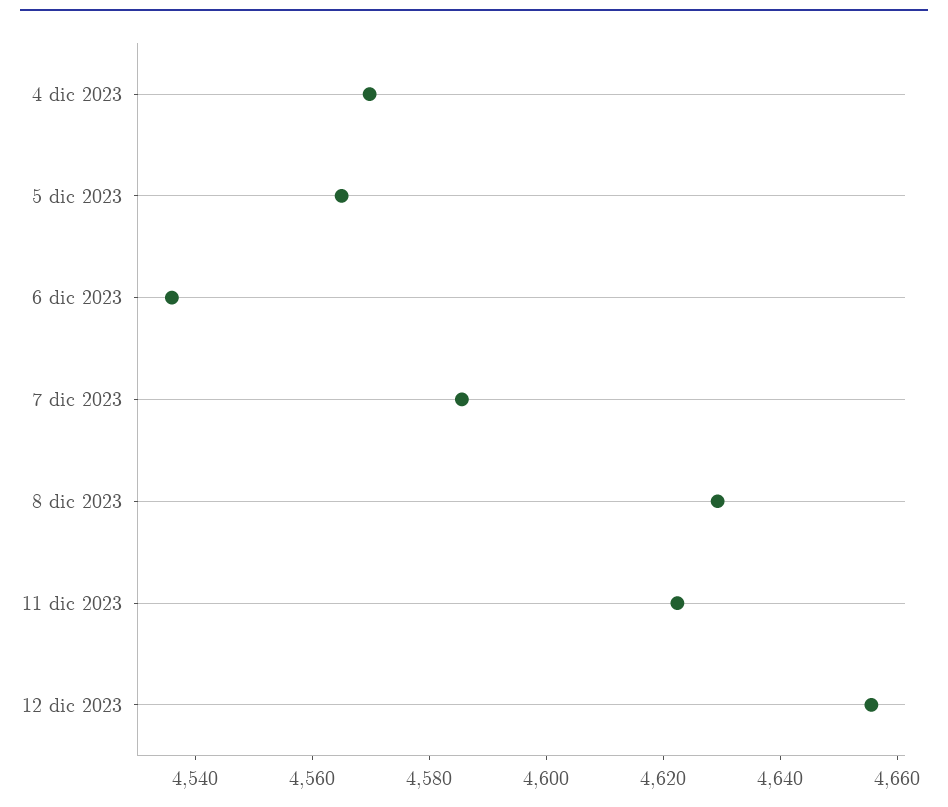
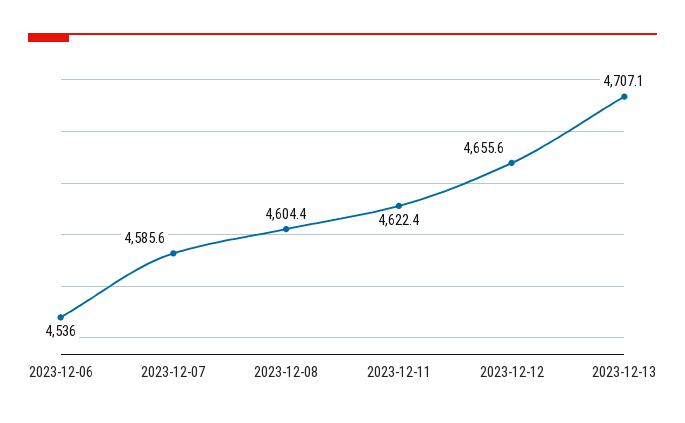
4 dic 2023: 4570 -> none
5 dic 2023: 4565 -> none
8 dic 2023: 4630 -> 4604.4
2023-12-13: none -> 4707.1

